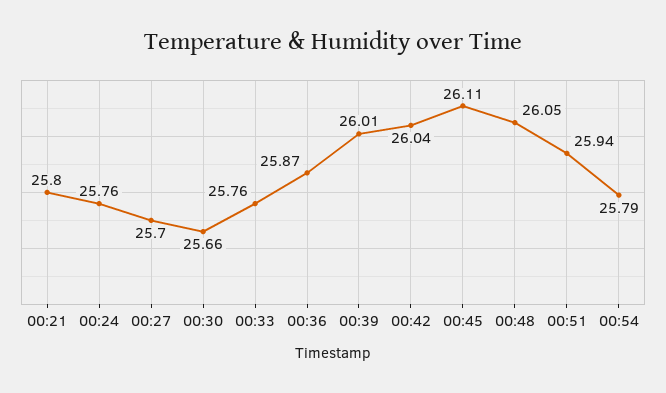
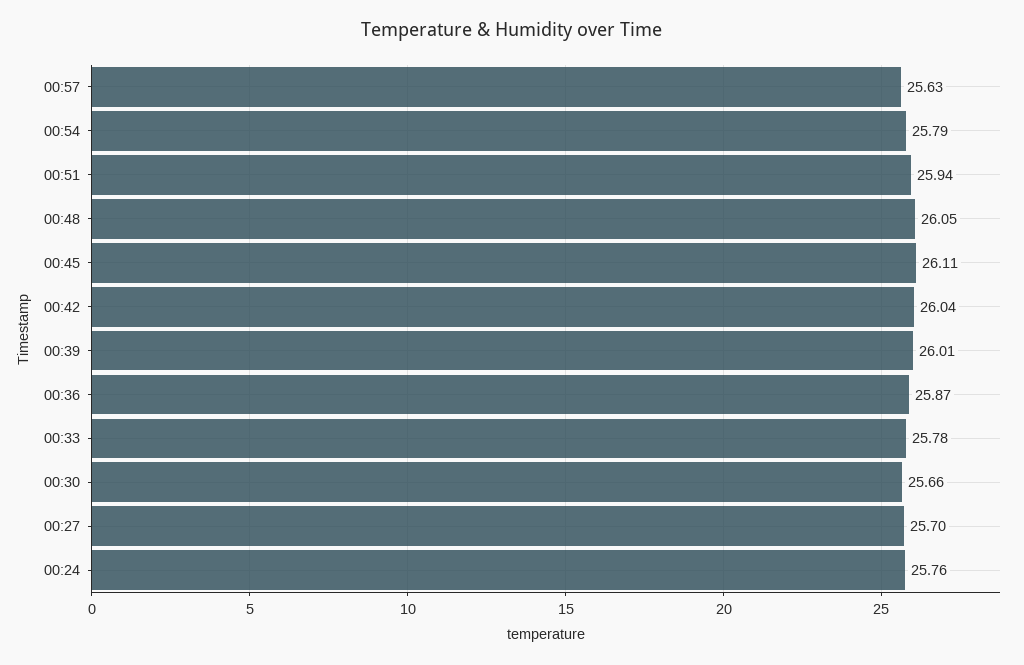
00:21: 25.8 -> none
00:33: 25.76 -> 25.78
00:57: none -> 25.63

